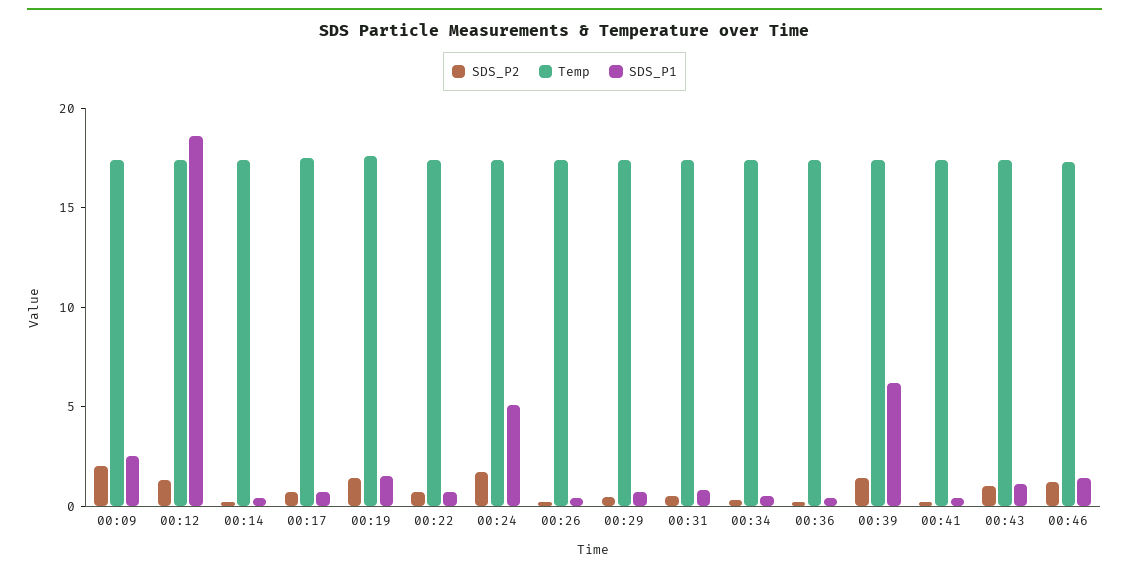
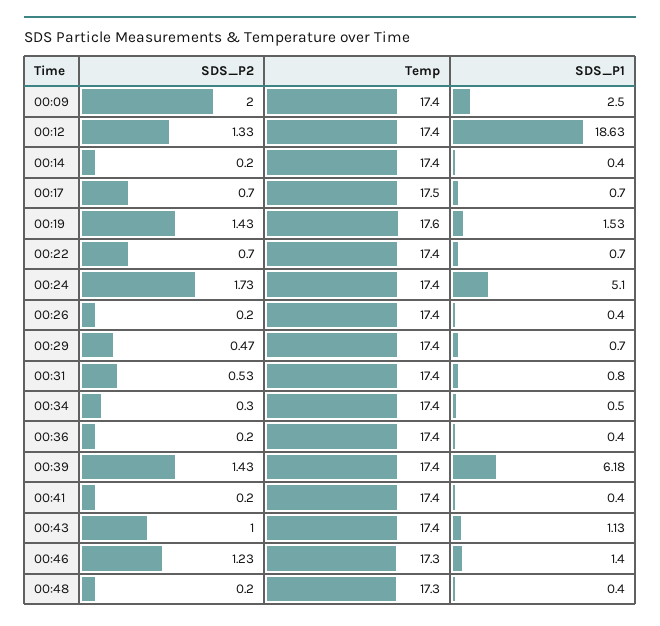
SDS_P2, 00:48: none -> 0.2
Temp, 00:48: none -> 17.3
SDS_P1, 00:48: none -> 0.4

